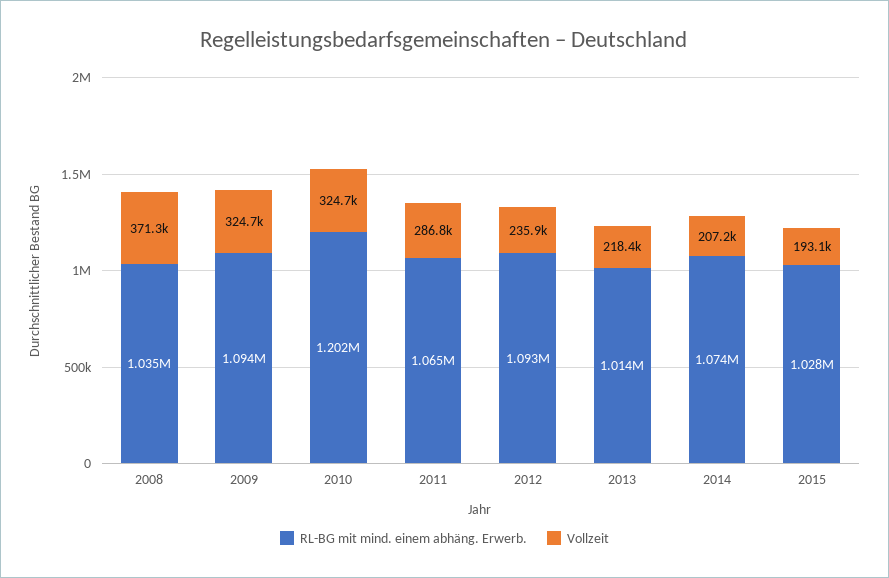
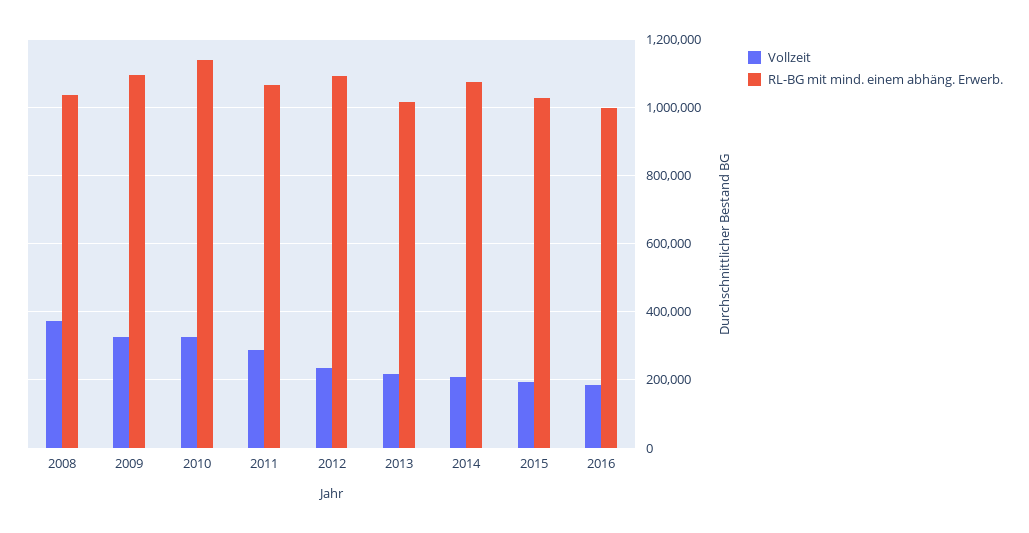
RL-BG mit mind. einem abhäng. Erwerb., 2010: 1202000 -> 1140000
Vollzeit, 2016: none -> 180000
RL-BG mit mind. einem abhäng. Erwerb., 2016: none -> 1000000

